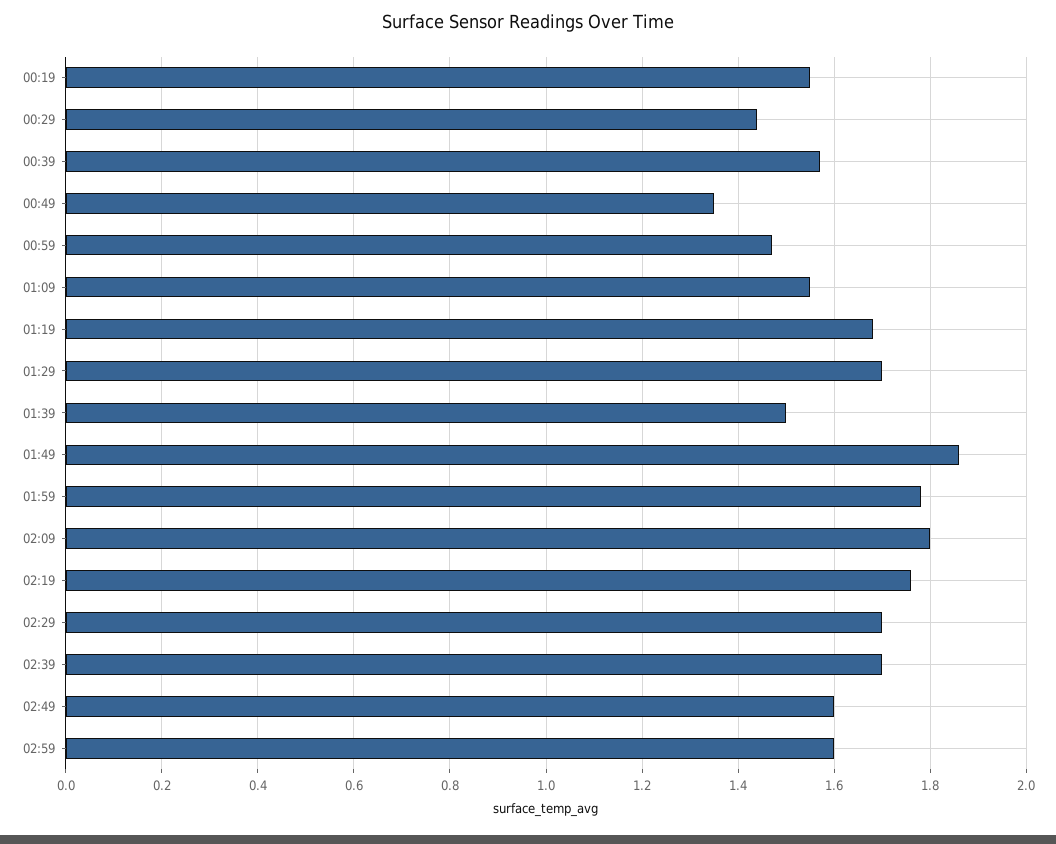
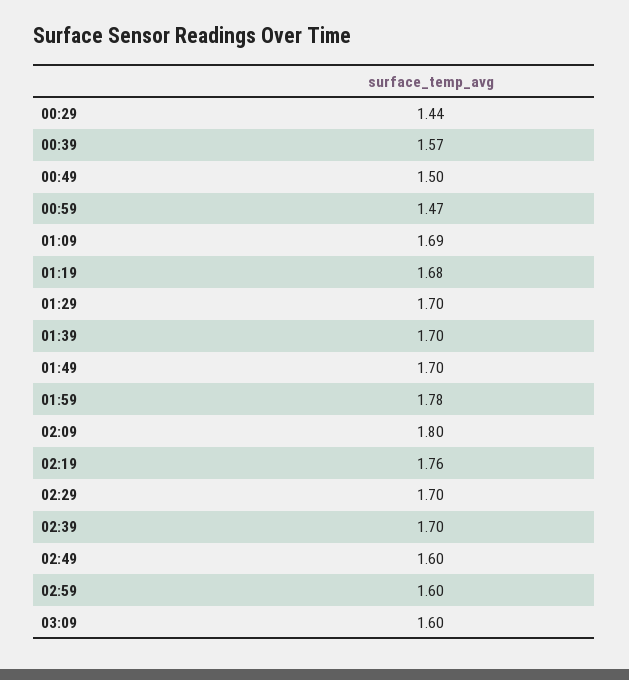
00:19: 1.55 -> none
00:49: 1.35 -> 1.5
01:09: 1.55 -> 1.69
01:39: 1.5 -> 1.7
01:49: 1.85 -> 1.7
03:09: none -> 1.6

